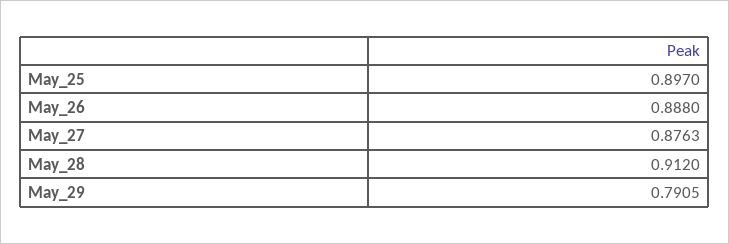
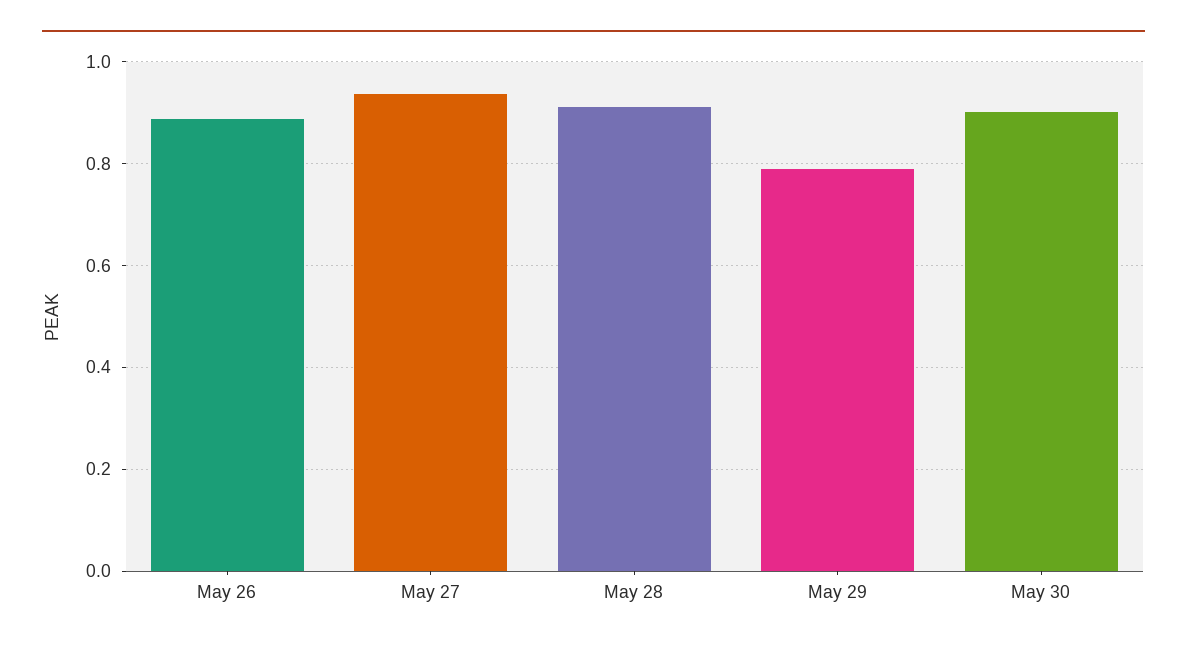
May_25: 0.897 -> none
May_27: 0.8763 -> 0.94
May 30: none -> 0.9

